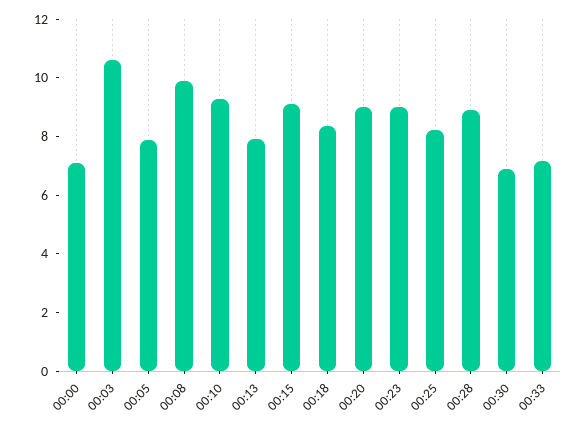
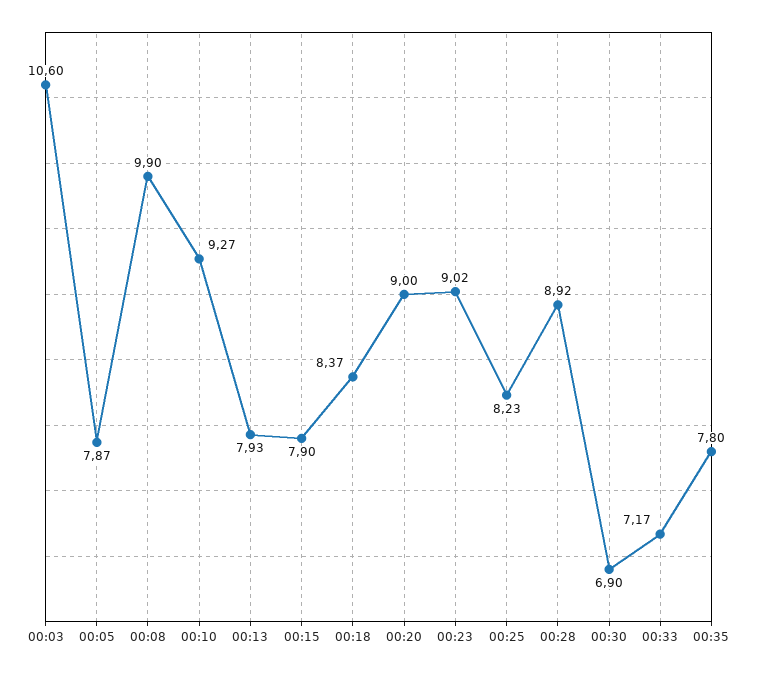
00:00: 7 -> none
00:15: 9 -> 7.9
00:35: none -> 7.8

